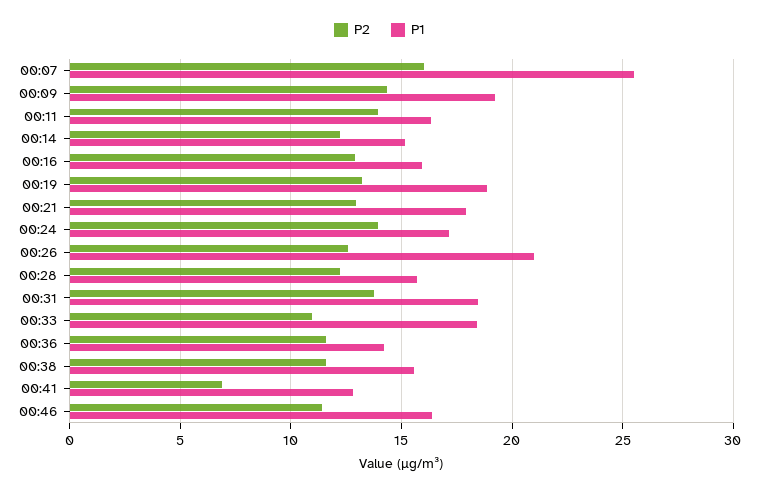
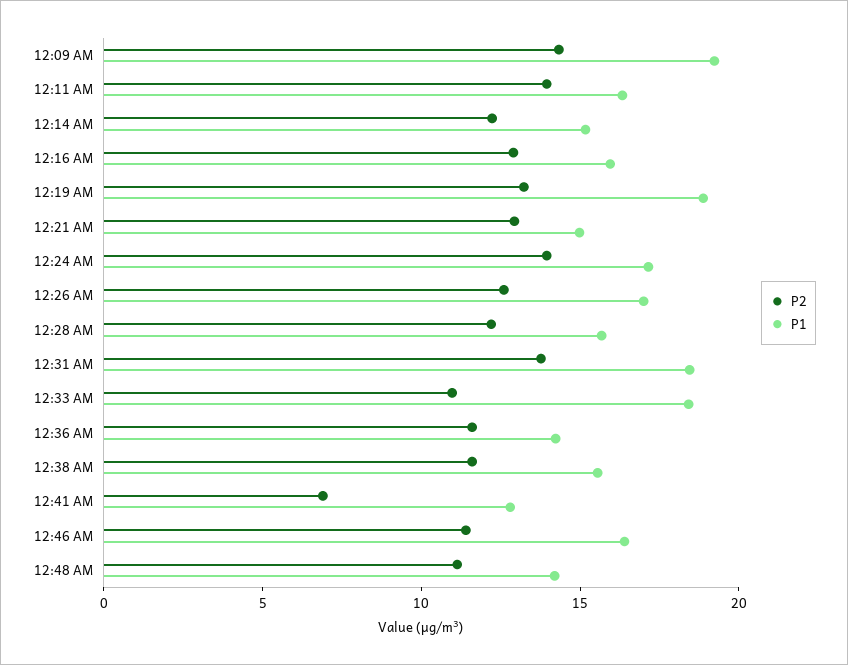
P2, 00:07: 16 -> none
P1, 00:07: 25.5 -> none
P1, 00:21: 18 -> 15
P1, 00:26: 21 -> 17
P2, 12:48 AM: none -> 11
P1, 12:48 AM: none -> 14

